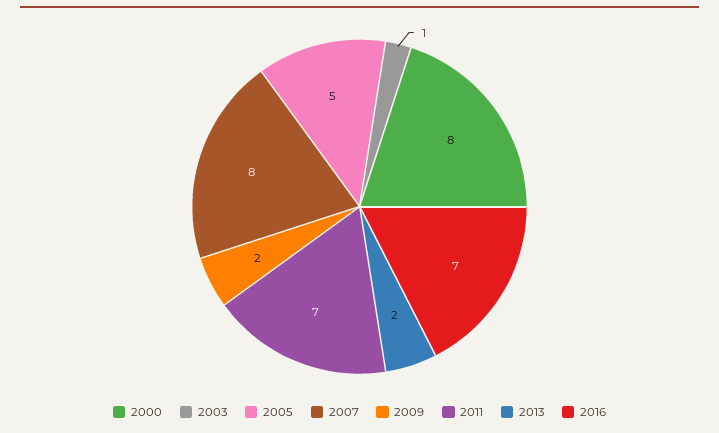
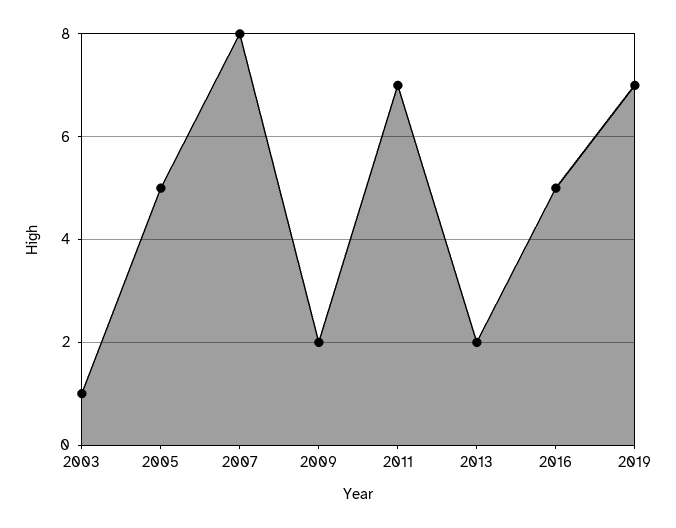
2000: 8 -> none
2016: 7 -> 5
2019: none -> 7

